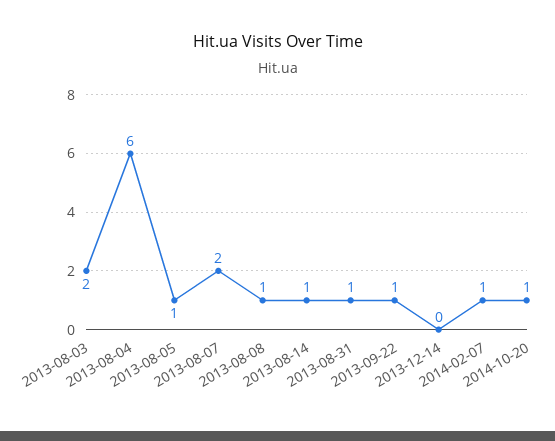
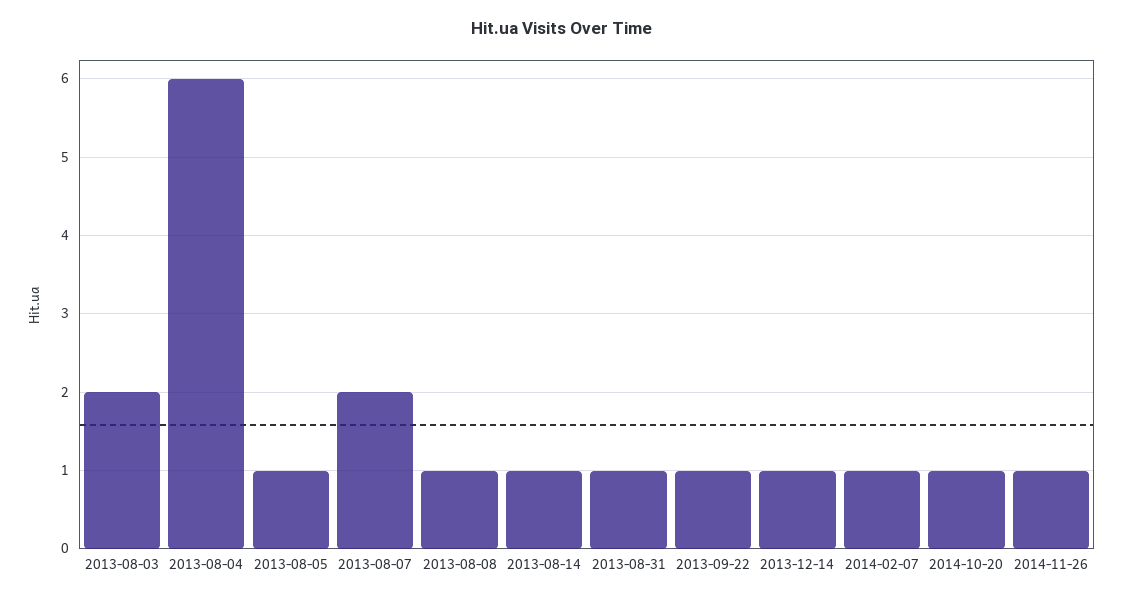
2013-12-14: 0 -> 1
2014-11-26: none -> 1

